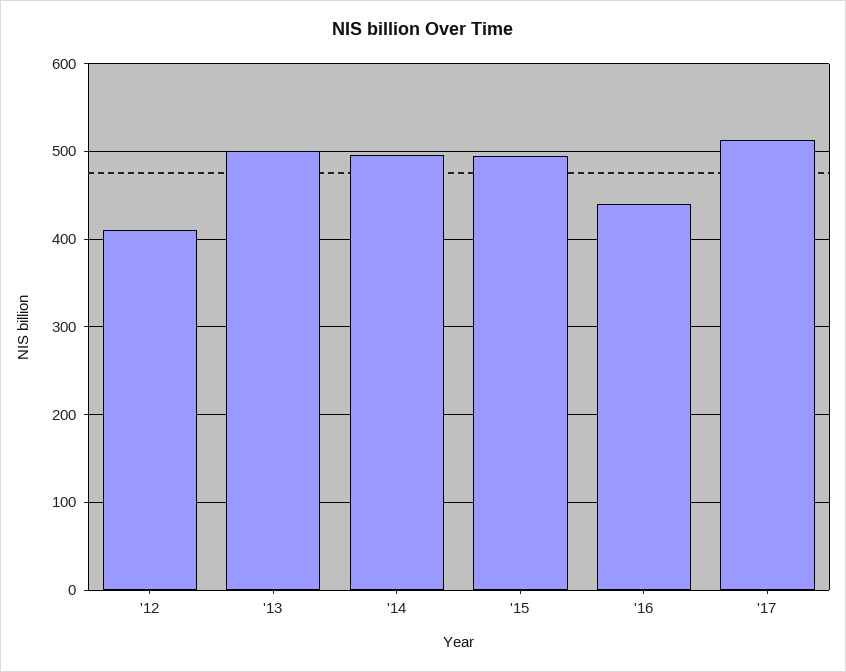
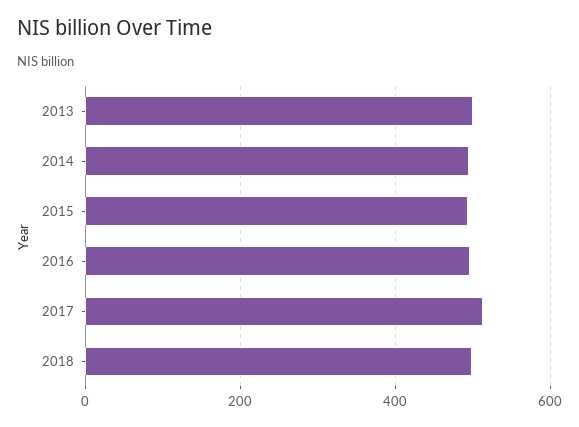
'12: 410 -> none
'16: 440 -> 500
2018: none -> 500

